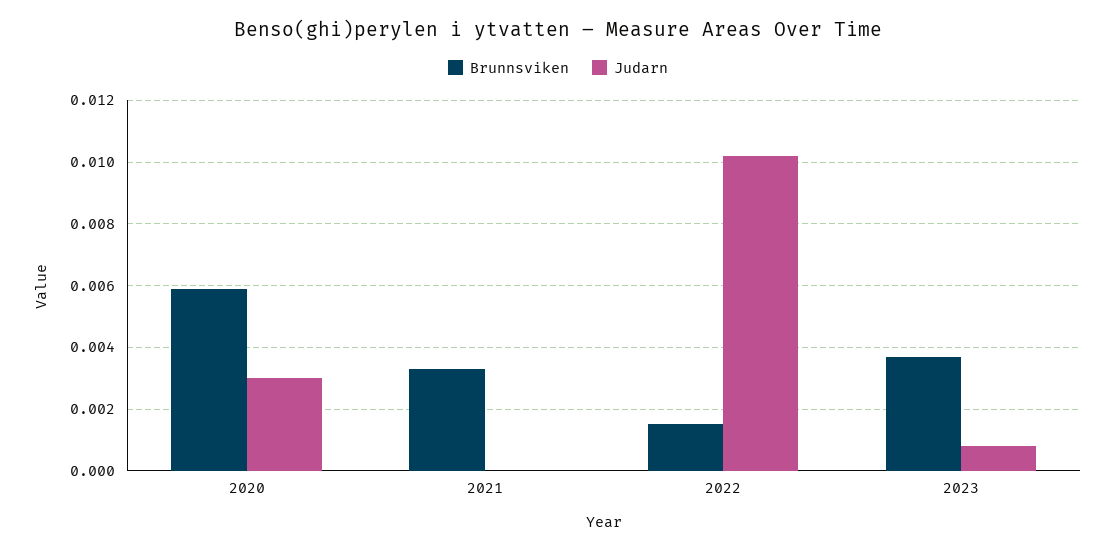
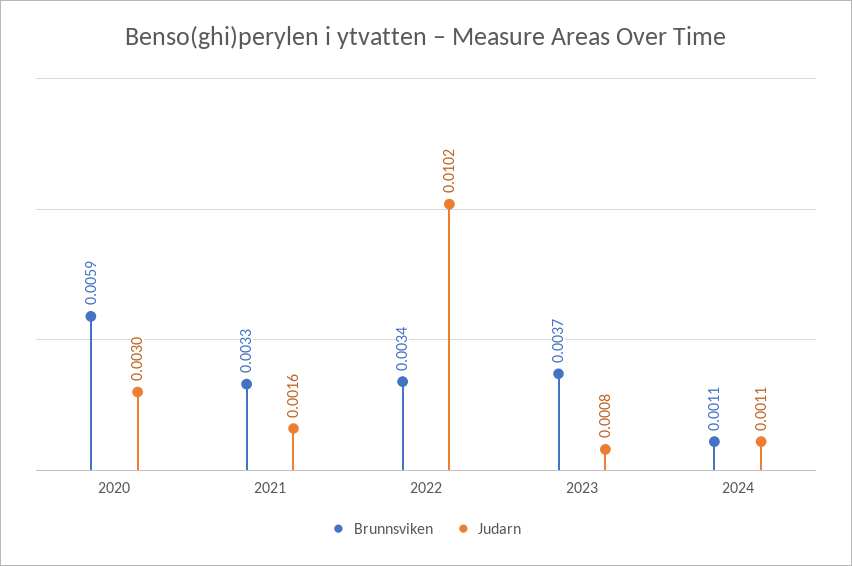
Judarn, 2021: 0 -> 0.0016
Brunnsviken, 2022: 0.0015 -> 0.0034
Brunnsviken, 2024: none -> 0.0011
Judarn, 2024: none -> 0.0011

